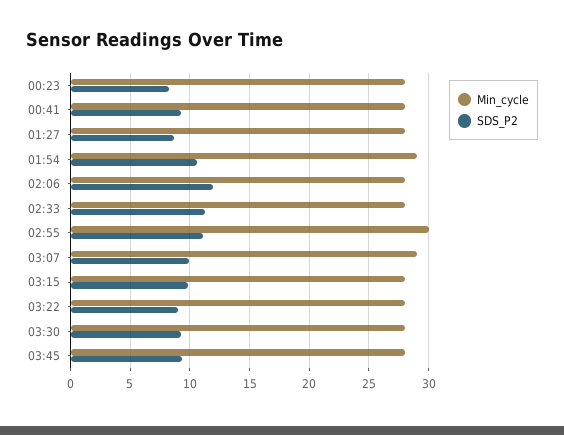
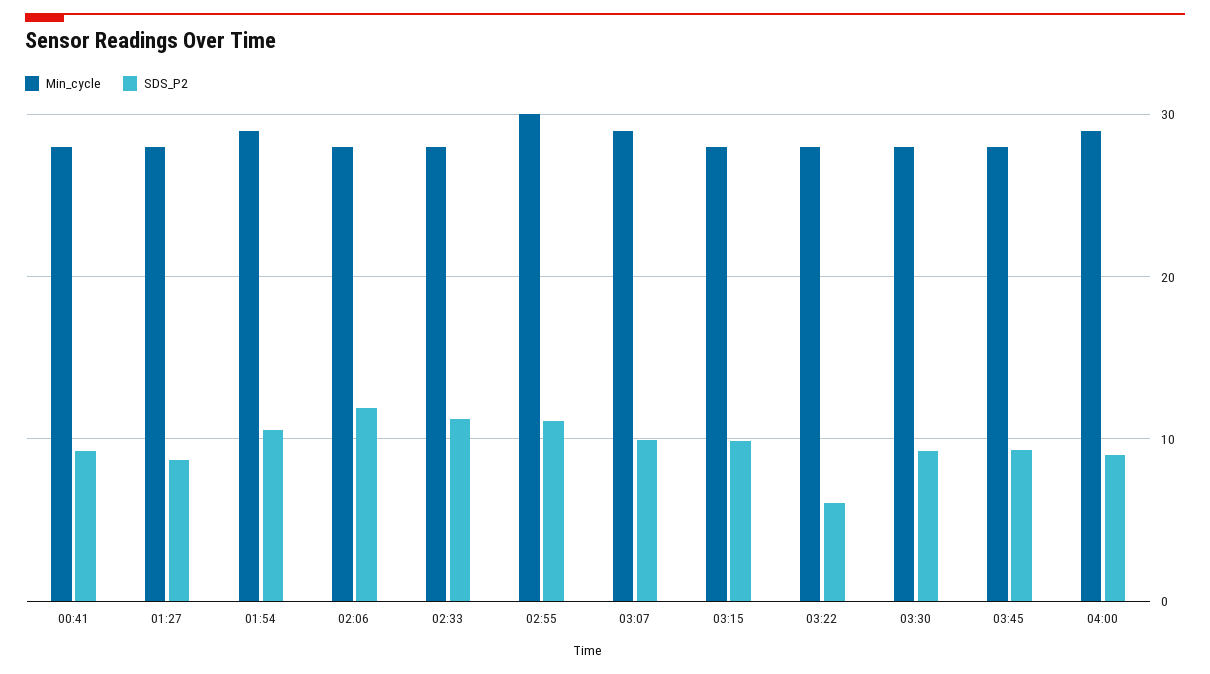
Min_cycle, 00:23: 28 -> none
SDS_P2, 00:23: 8 -> none
SDS_P2, 03:22: 9 -> 6
Min_cycle, 04:00: none -> 29
SDS_P2, 04:00: none -> 9

